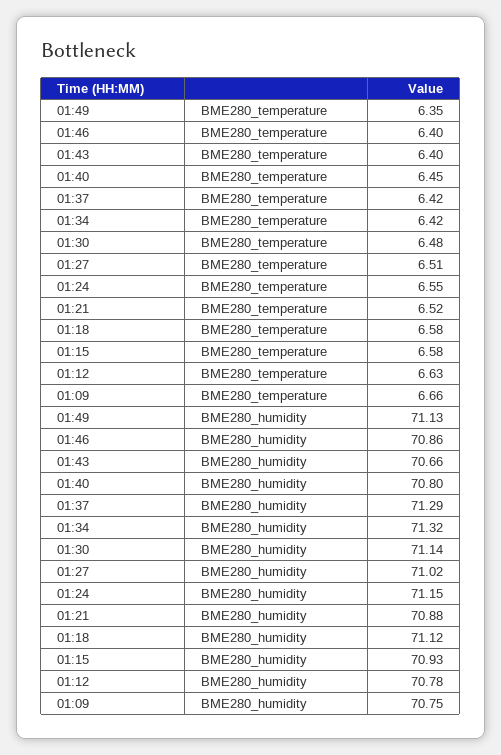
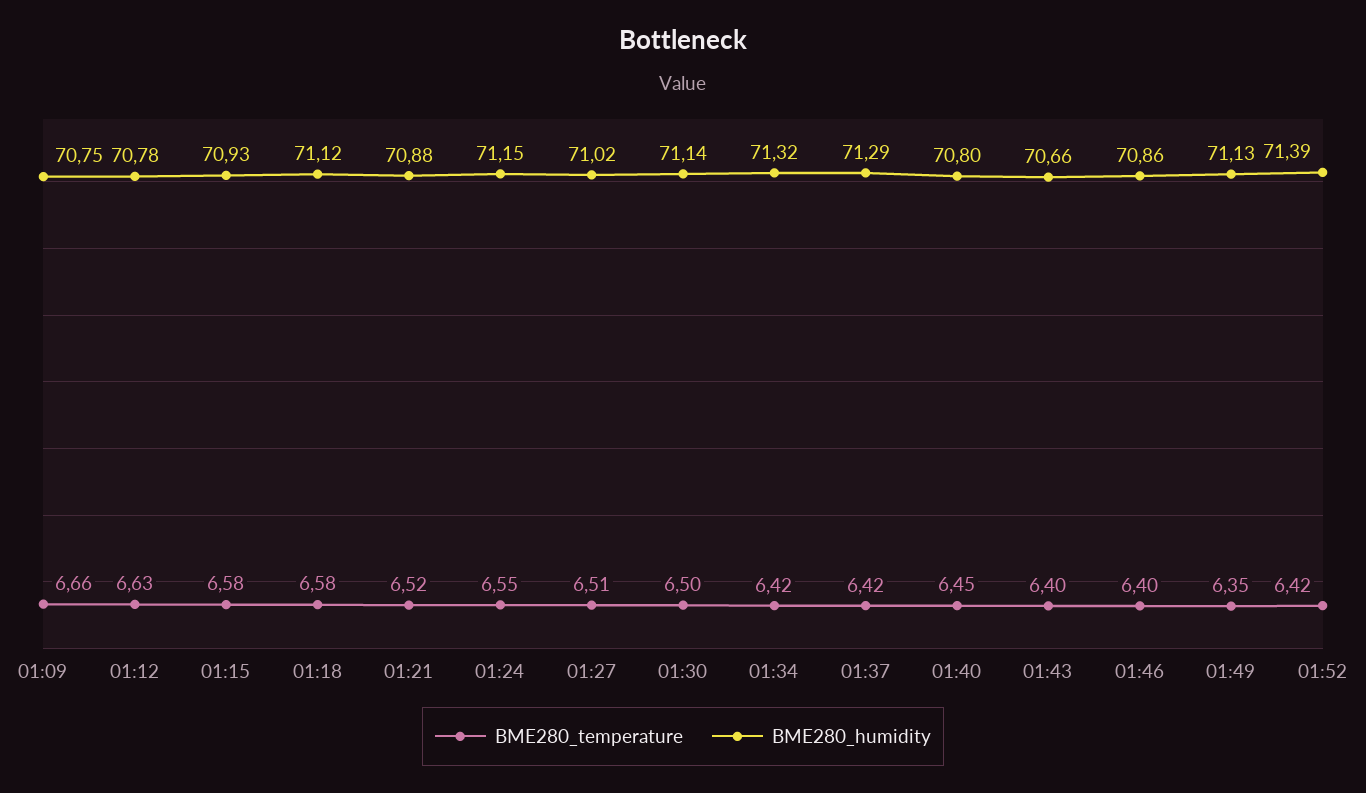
BME280_temperature, 01:30: 6.48 -> 6.5
BME280_temperature, 01:52: none -> 6.42
BME280_humidity, 01:52: none -> 71.39

